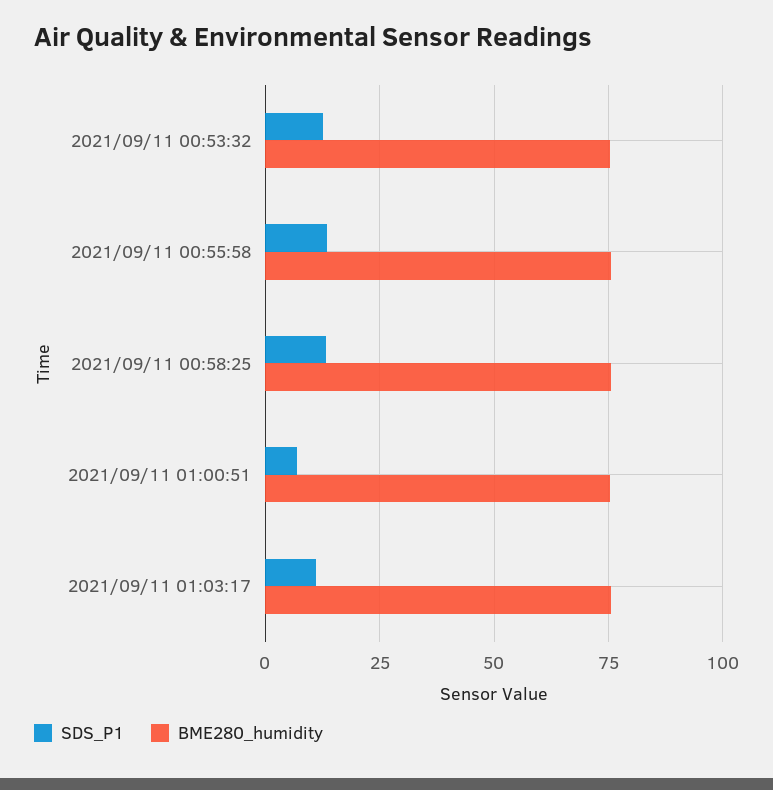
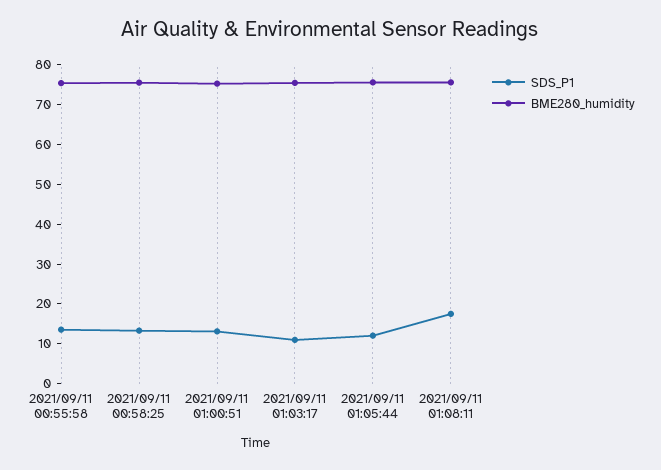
SDS_P1, 2021/09/11 00:53:32: 12.5 -> none
BME280_humidity, 2021/09/11 00:53:32: 75 -> none
SDS_P1, 2021/09/11 01:00:51: 7.5 -> 12.5
SDS_P1, 2021/09/11 01:05:44: none -> 12.5
BME280_humidity, 2021/09/11 01:05:44: none -> 75
SDS_P1, 2021/09/11 01:08:11: none -> 17.5
BME280_humidity, 2021/09/11 01:08:11: none -> 75

